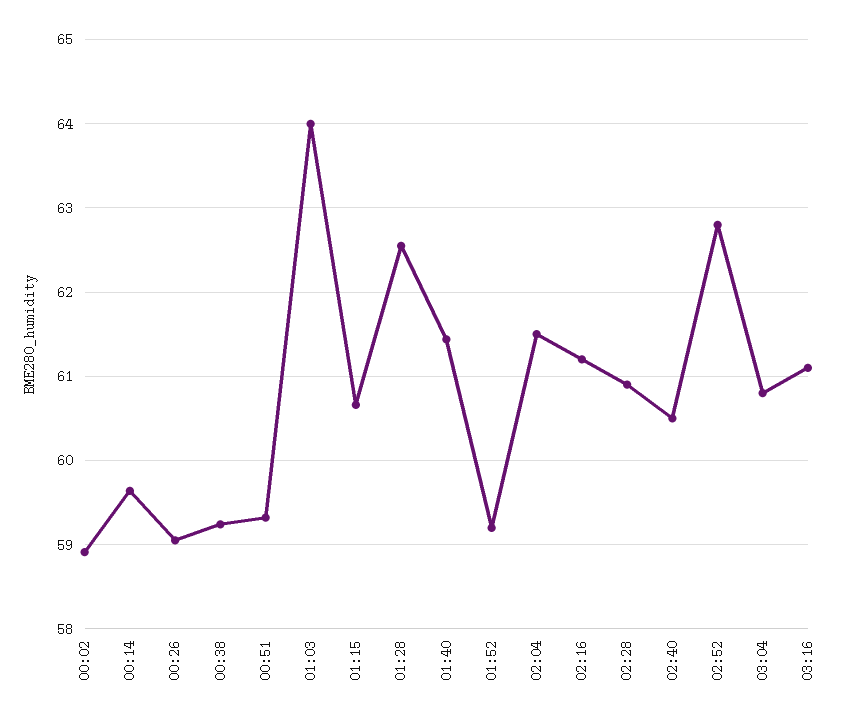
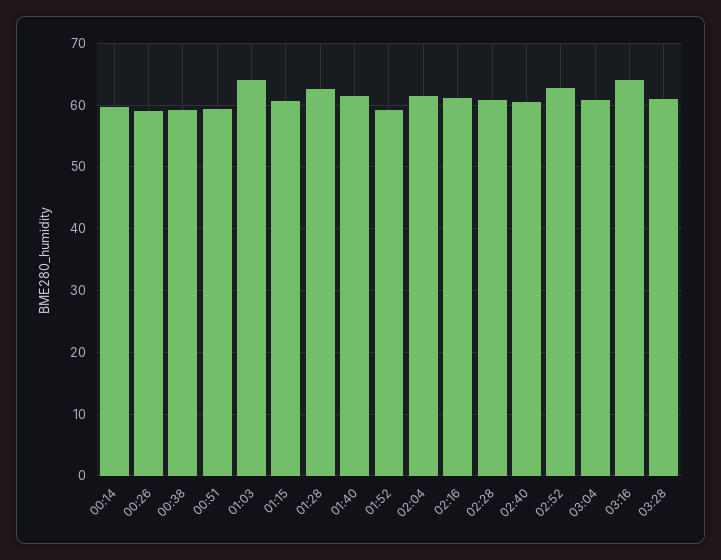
00:02: 58.9 -> none
03:16: 61.1 -> 64
03:28: none -> 61

